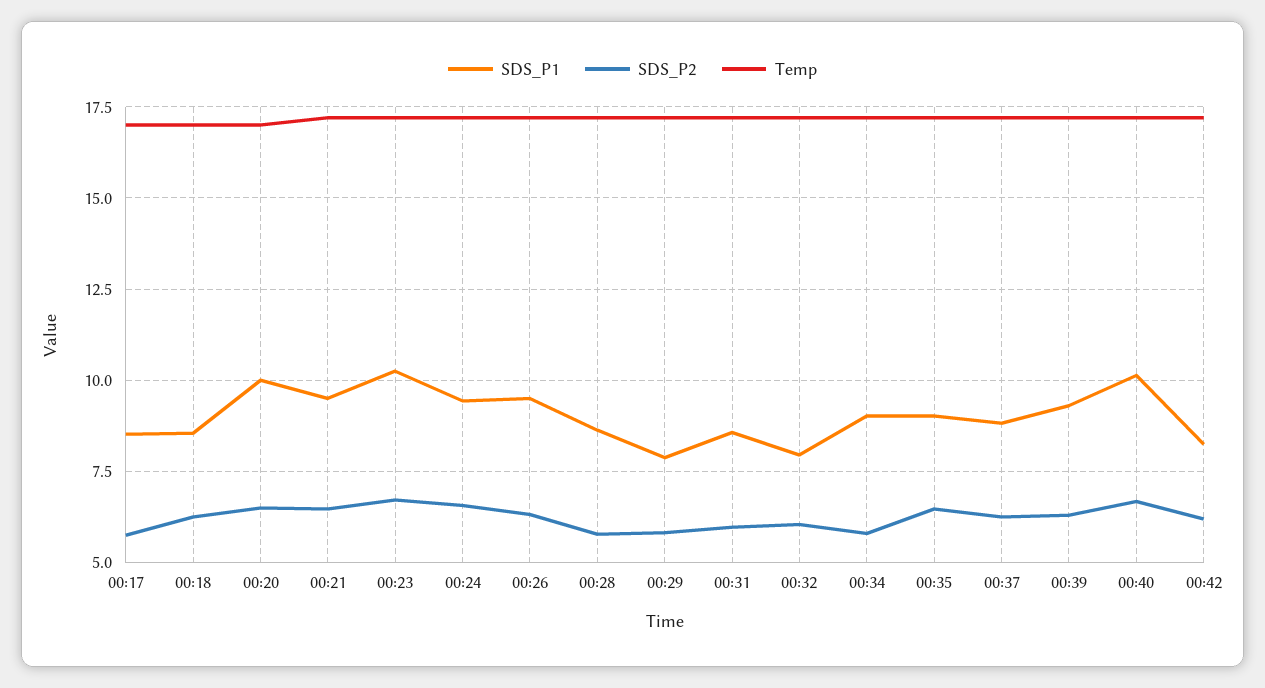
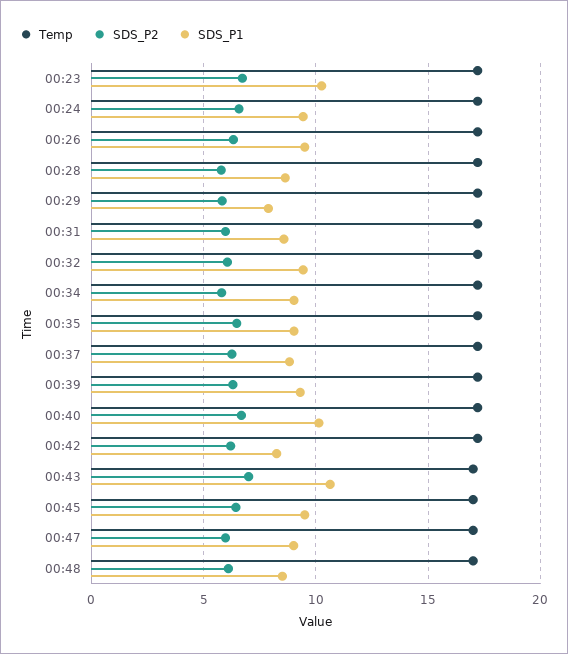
SDS_P1, 00:17: 8.5 -> none
SDS_P2, 00:17: 5.75 -> none
Temp, 00:17: 17 -> none
SDS_P1, 00:18: 8.5 -> none
SDS_P2, 00:18: 6.25 -> none
Temp, 00:18: 17 -> none
SDS_P1, 00:20: 10 -> none
SDS_P2, 00:20: 6.5 -> none
Temp, 00:20: 17 -> none
SDS_P1, 00:21: 9.5 -> none
SDS_P2, 00:21: 6.5 -> none
Temp, 00:21: 17.25 -> none
SDS_P1, 00:32: 8 -> 9.5
Temp, 00:43: none -> 17
SDS_P2, 00:43: none -> 7
SDS_P1, 00:43: none -> 10.5
Temp, 00:45: none -> 17
SDS_P2, 00:45: none -> 6.5
SDS_P1, 00:45: none -> 9.5
Temp, 00:47: none -> 17
SDS_P2, 00:47: none -> 6
SDS_P1, 00:47: none -> 9
Temp, 00:48: none -> 17
SDS_P2, 00:48: none -> 6
SDS_P1, 00:48: none -> 8.5

